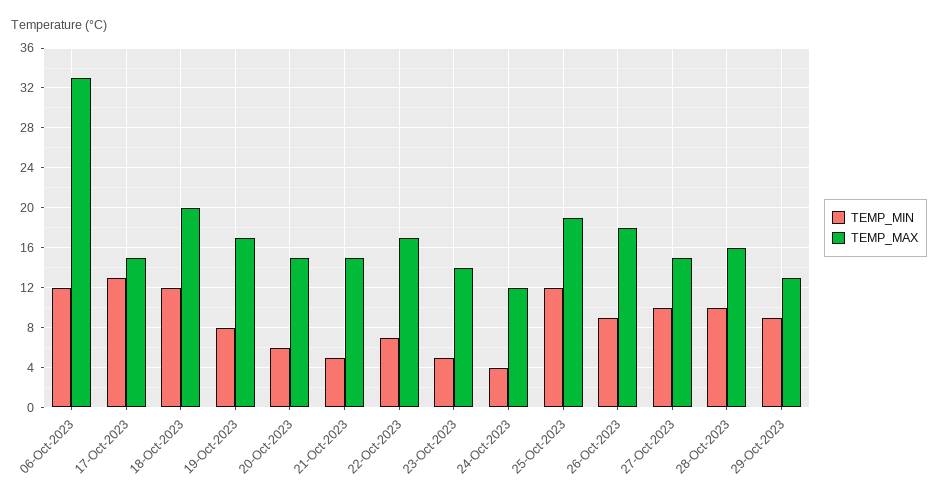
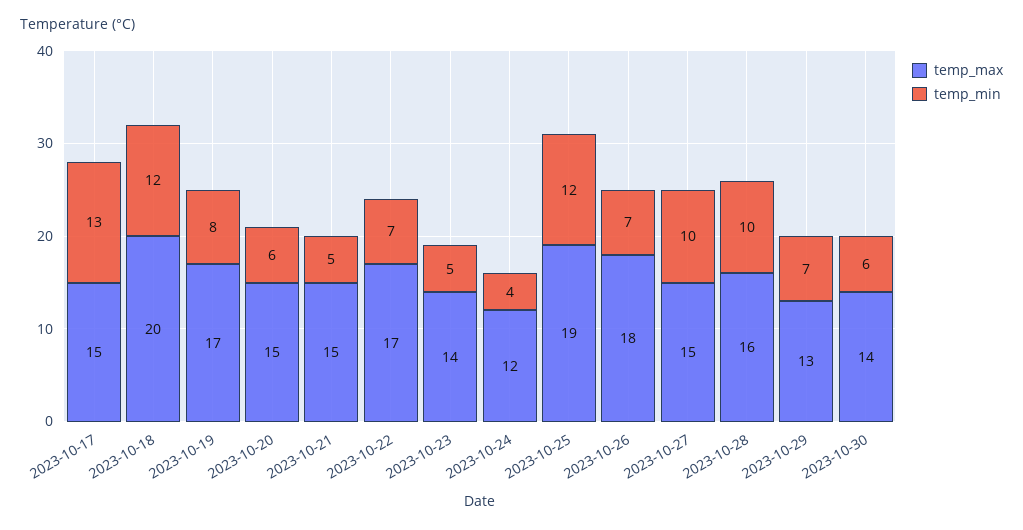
TEMP_MIN, 06-Oct-2023: 12 -> none
TEMP_MAX, 06-Oct-2023: 33 -> none
TEMP_MIN, 26-Oct-2023: 9 -> 7
TEMP_MIN, 29-Oct-2023: 9 -> 7
TEMP_MAX, 2023-10-30: none -> 14
TEMP_MIN, 2023-10-30: none -> 6

